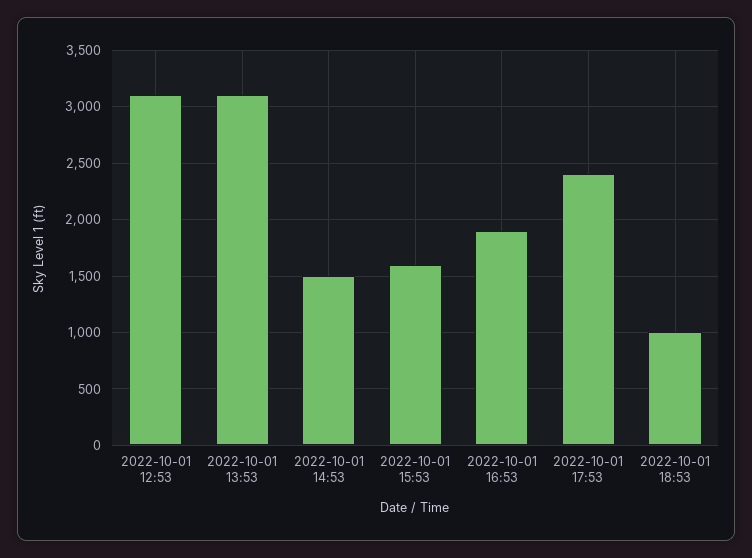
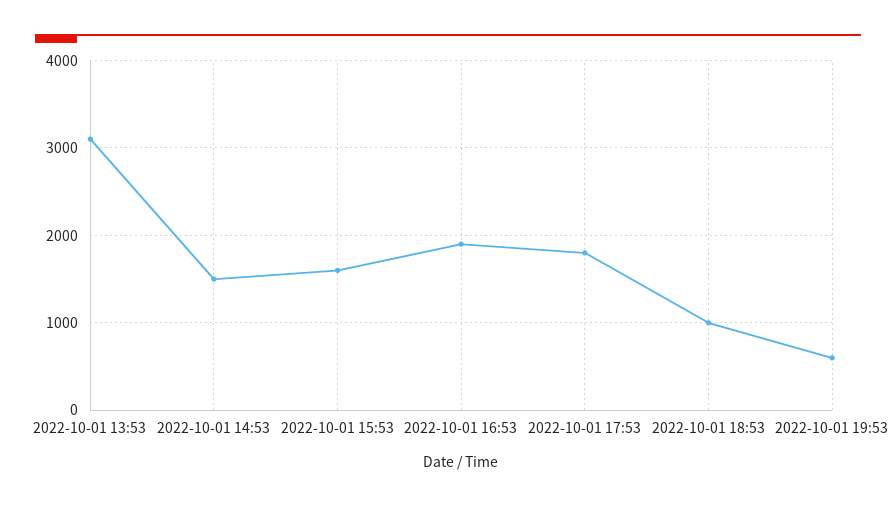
2022-10-01 12:53: 3100 -> none
2022-10-01 17:53: 2400 -> 1800
2022-10-01 19:53: none -> 600

